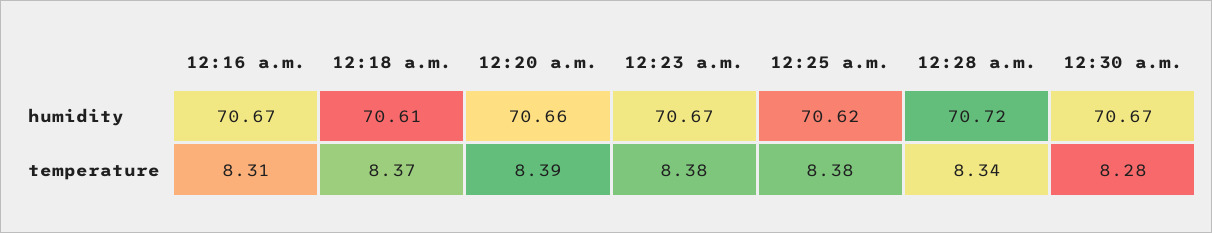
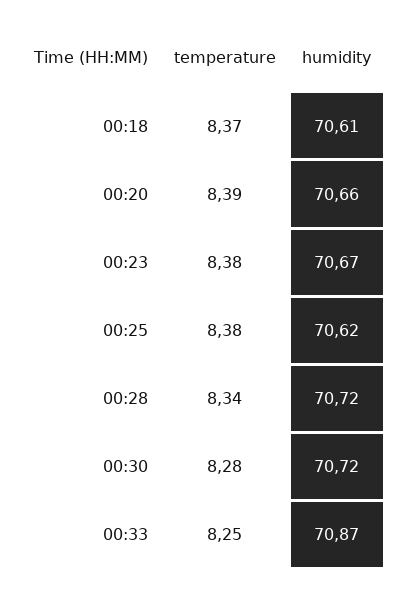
12:16 a.m., humidity: 70.67 -> none
12:30 a.m., humidity: 70.67 -> 70.72
12:16 a.m., temperature: 8.31 -> none
00:33, temperature: none -> 8.25
00:33, humidity: none -> 70.87

